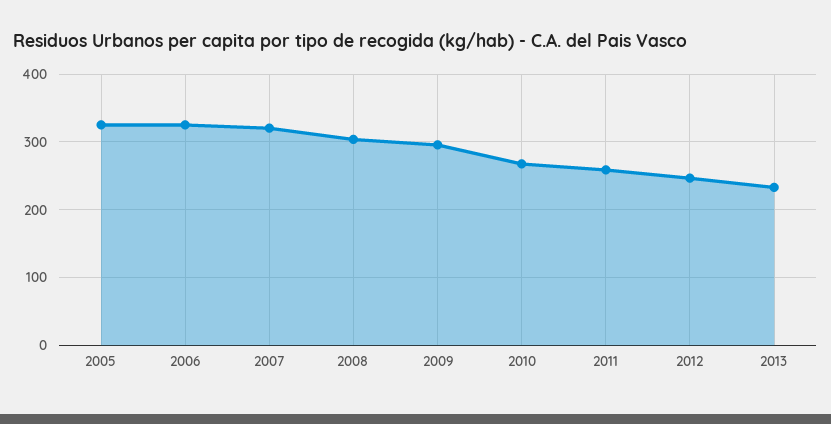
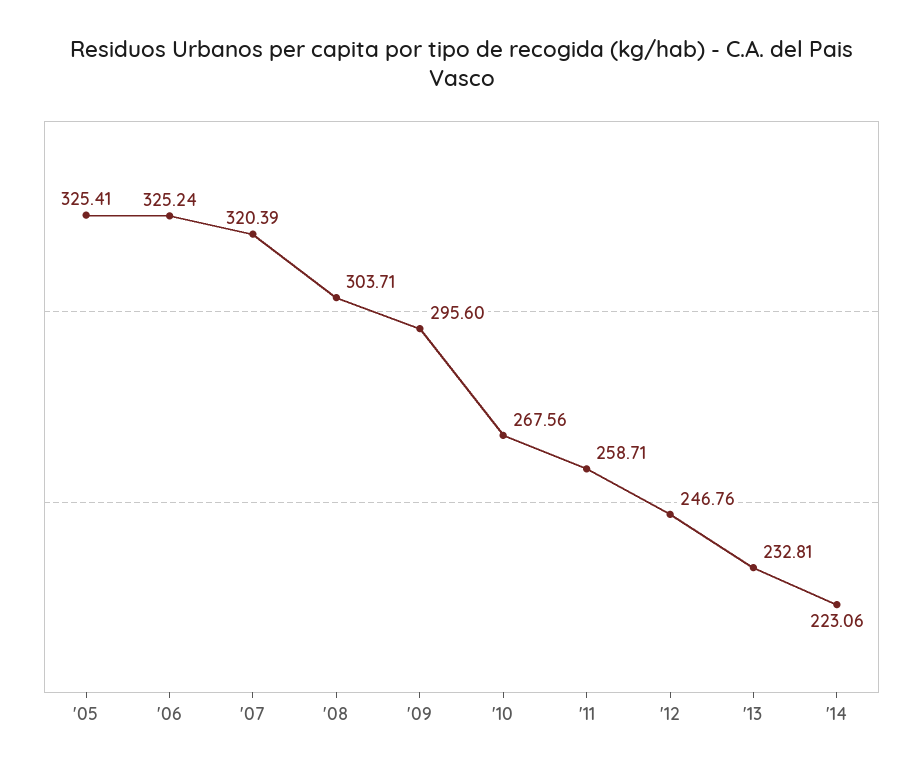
'14: none -> 223.06

